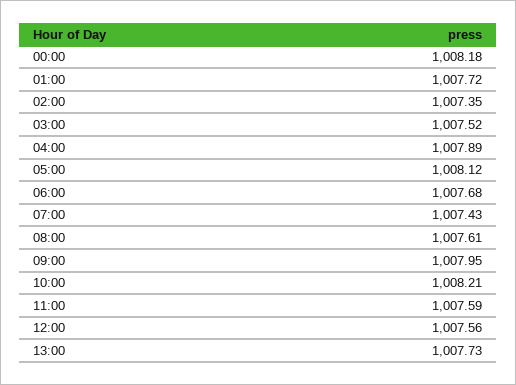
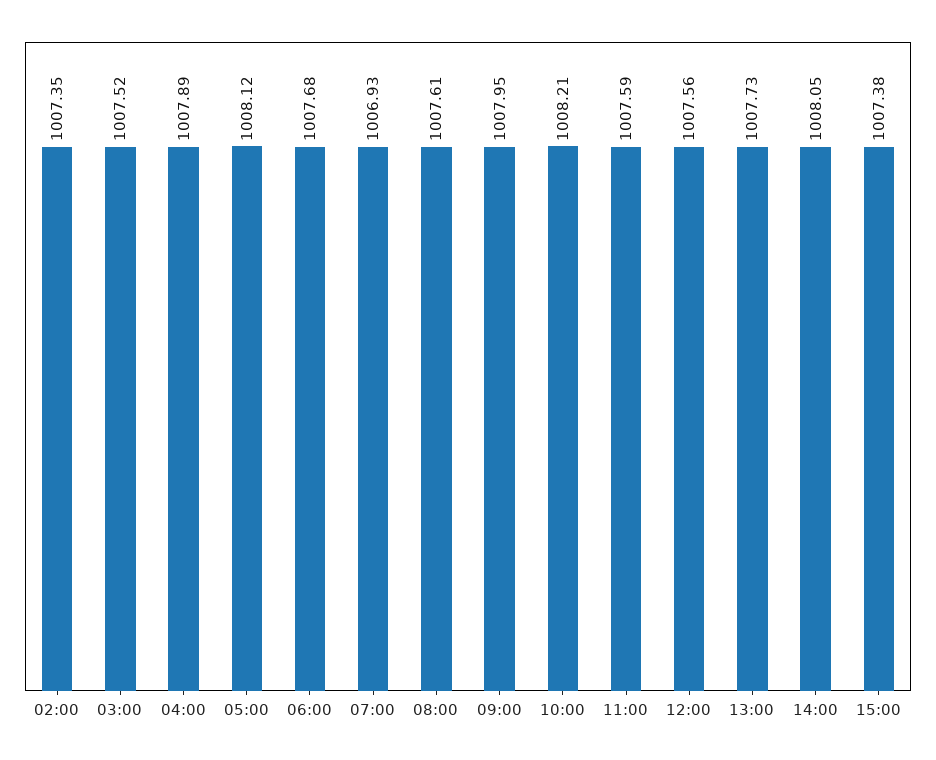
00:00: 1008.18 -> none
01:00: 1007.72 -> none
07:00: 1007.43 -> 1006.93
14:00: none -> 1008.05
15:00: none -> 1007.38

